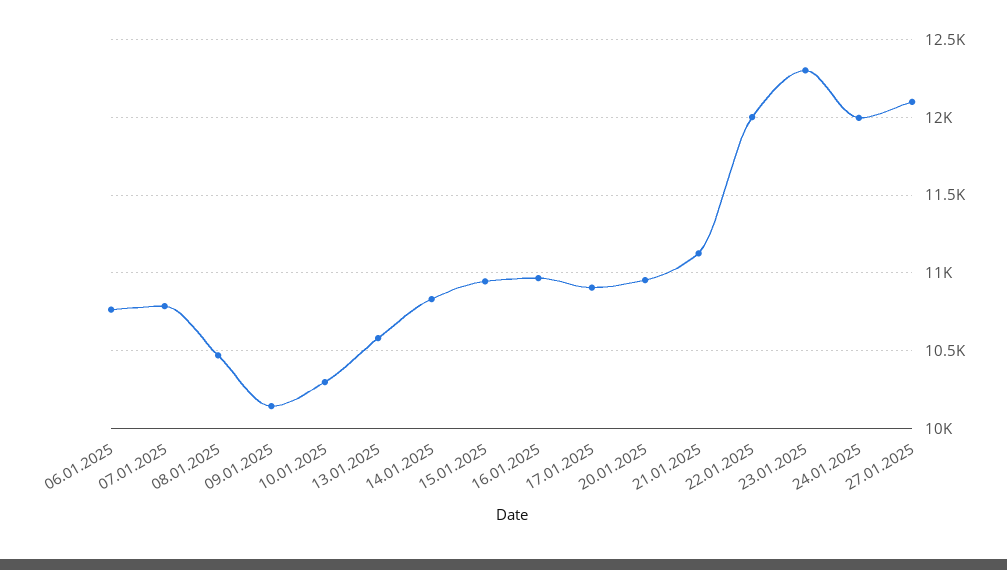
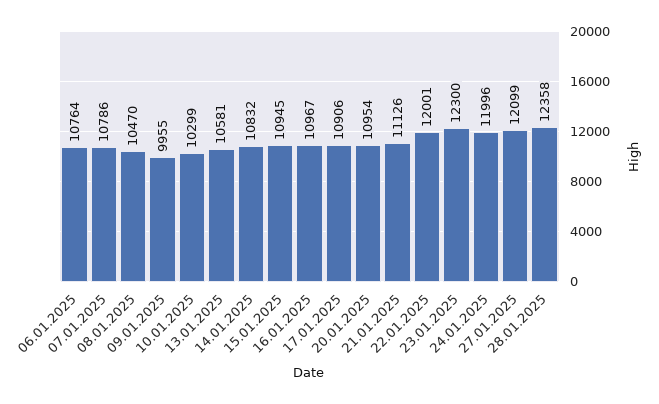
09.01.2025: 10150 -> 9955
28.01.2025: none -> 12358

